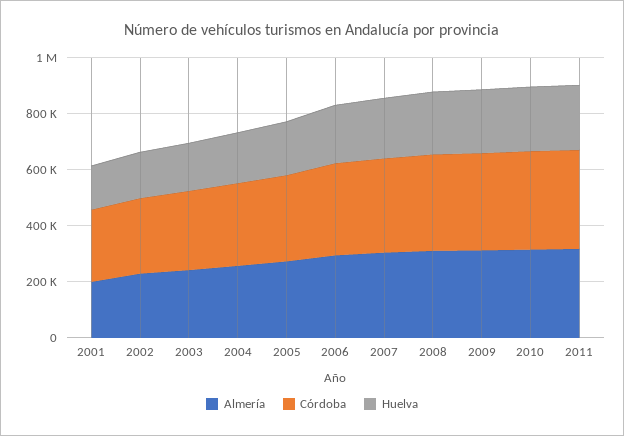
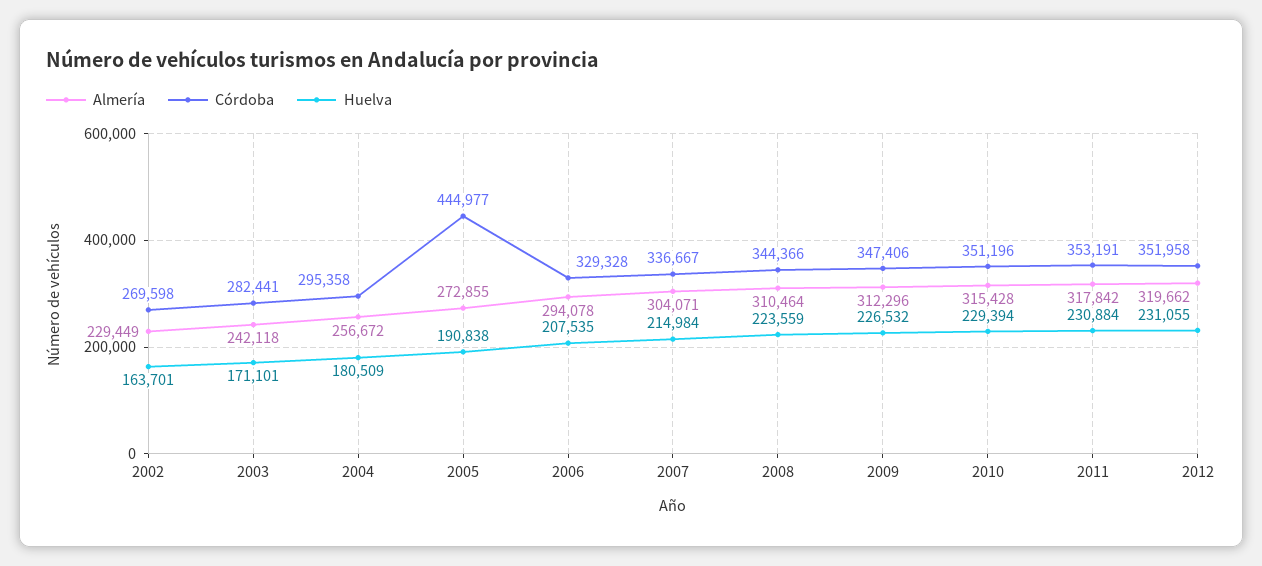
Almería, 2001: 200000 -> none
Córdoba, 2001: 250000 -> none
Huelva, 2001: 150000 -> none
Córdoba, 2005: 300000 -> 444977
Almería, 2012: none -> 319662
Córdoba, 2012: none -> 351958
Huelva, 2012: none -> 231055

